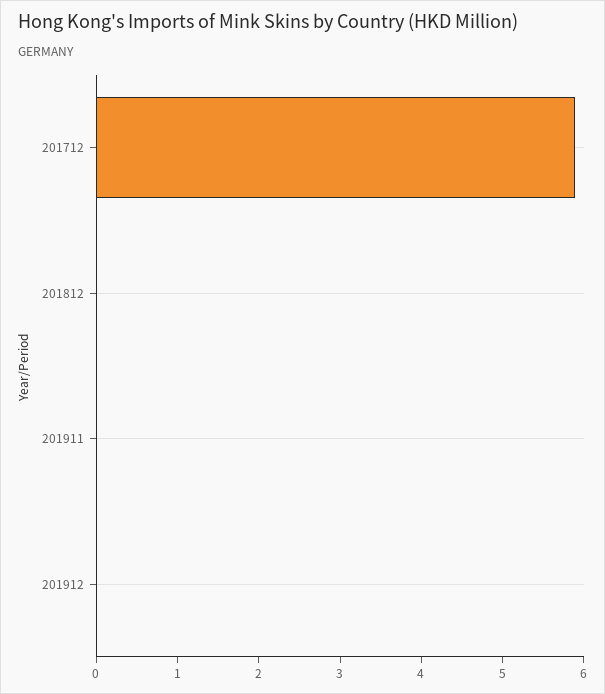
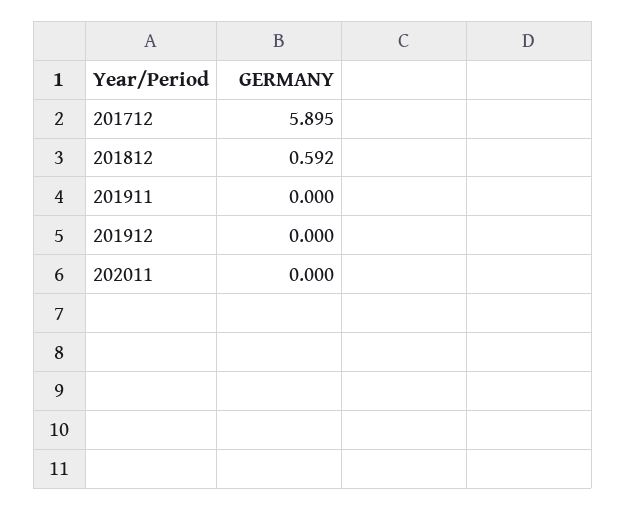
201812: 0 -> 0.592
202011: none -> 0

